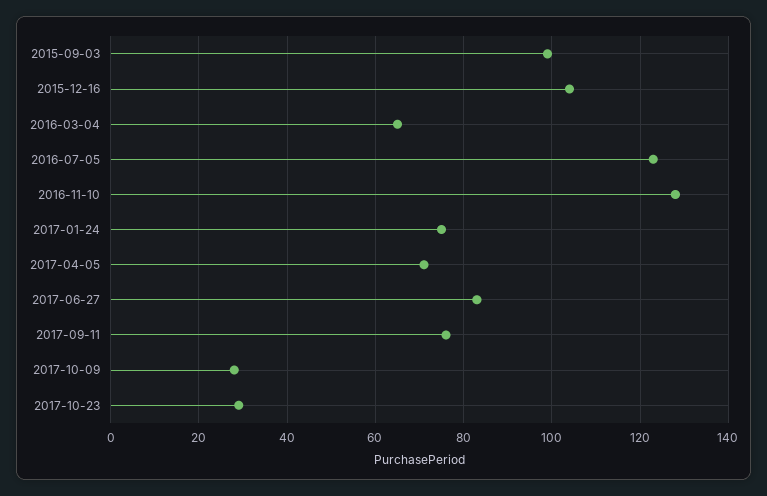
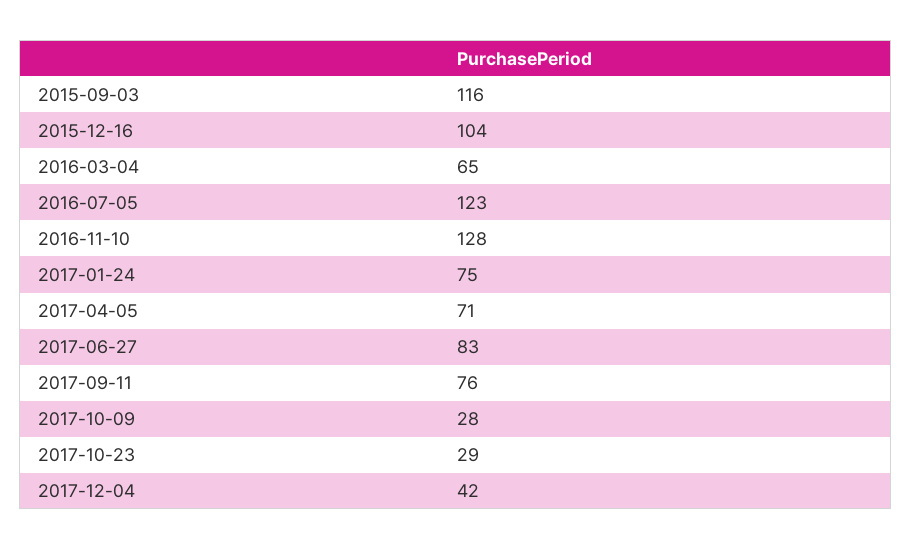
2015-09-03: 100 -> 116
2017-12-04: none -> 42

